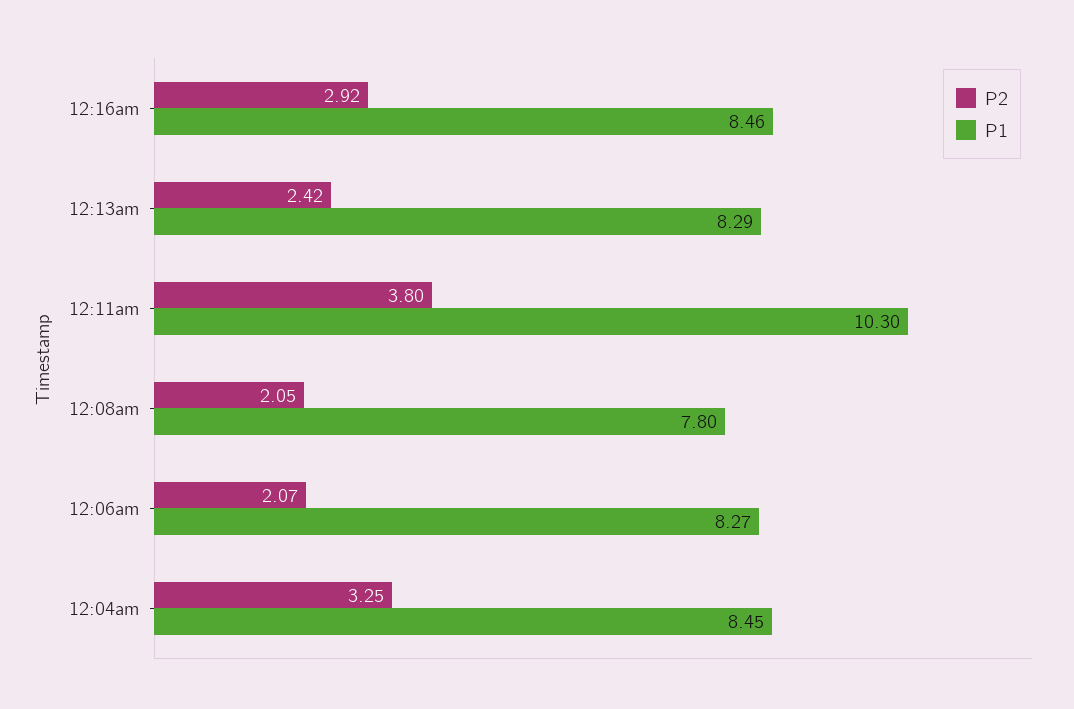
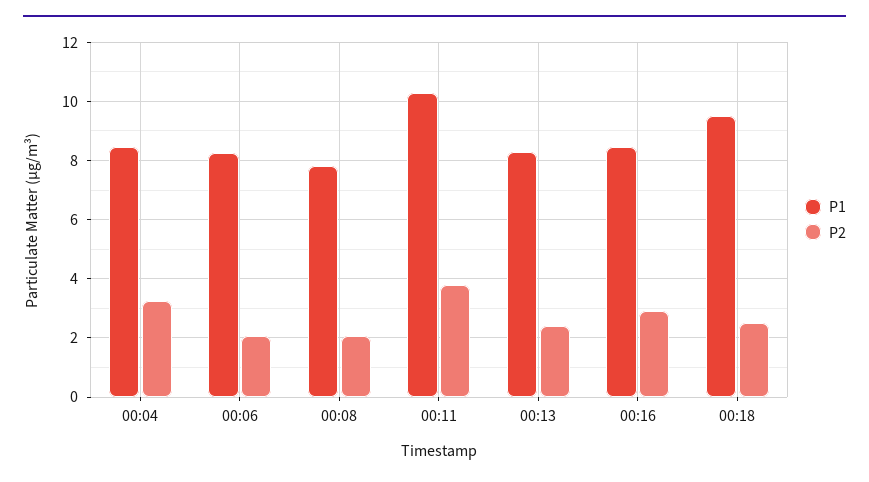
P1, 00:18: none -> 9.5
P2, 00:18: none -> 2.5

